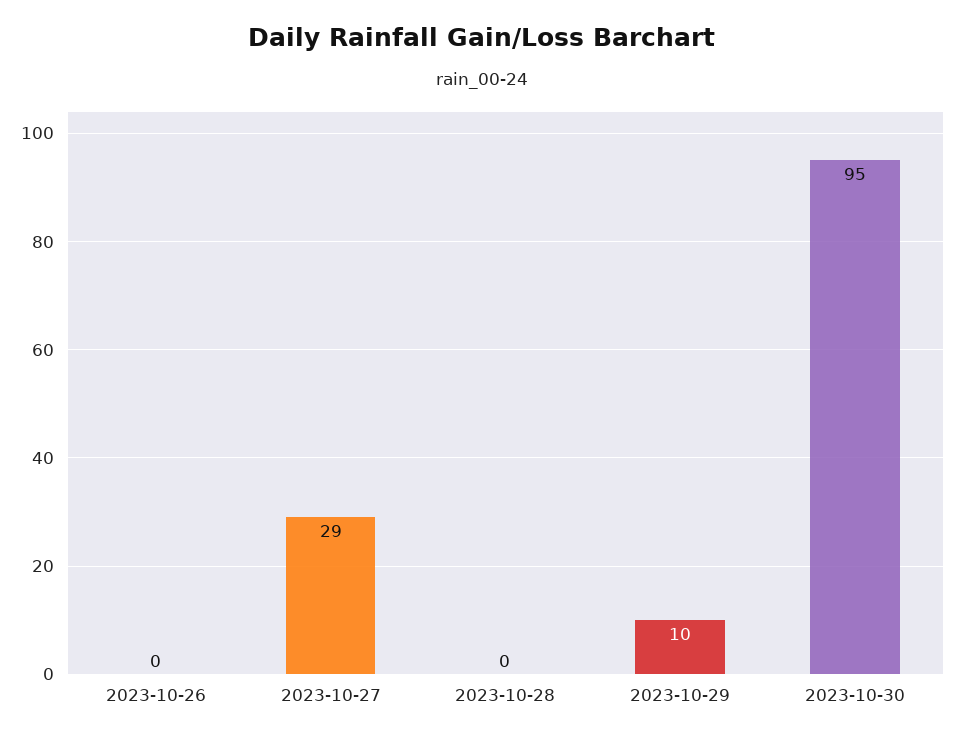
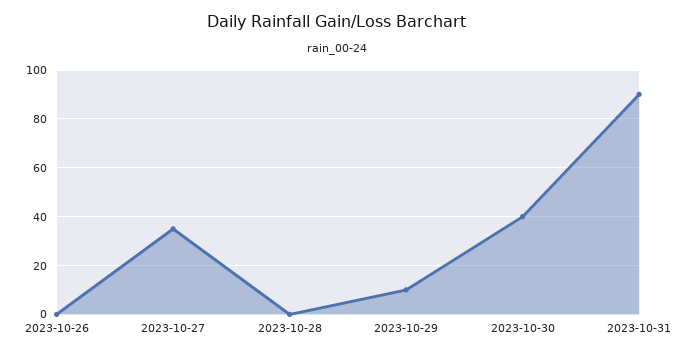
2023-10-27: 29 -> 35
2023-10-30: 95 -> 40
2023-10-31: none -> 90

